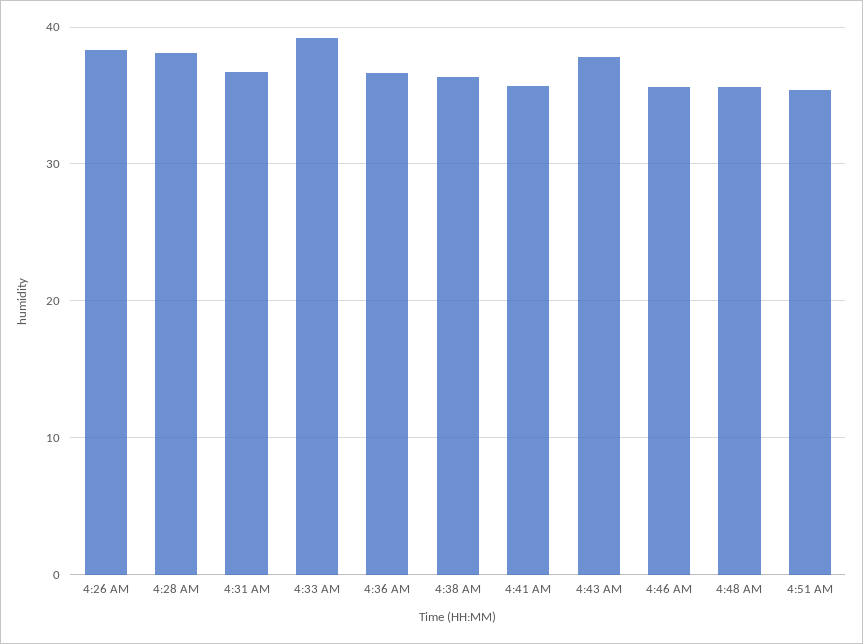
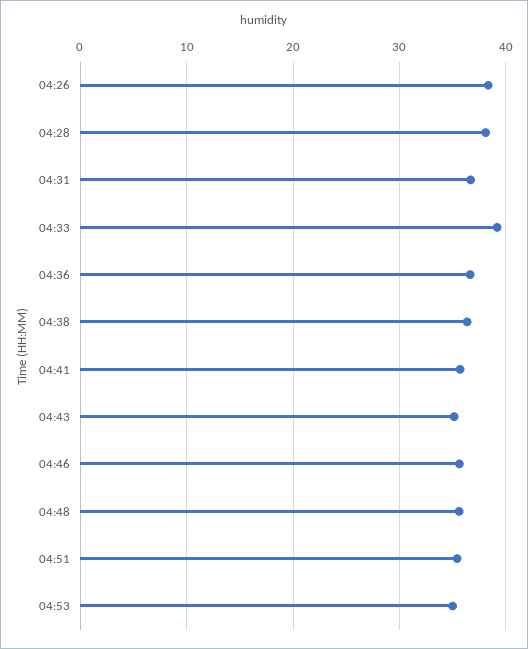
4:43 AM: 38 -> 35
04:53: none -> 35

